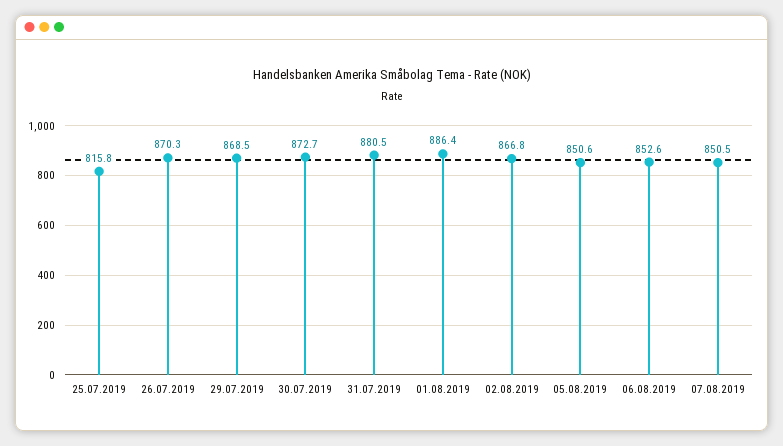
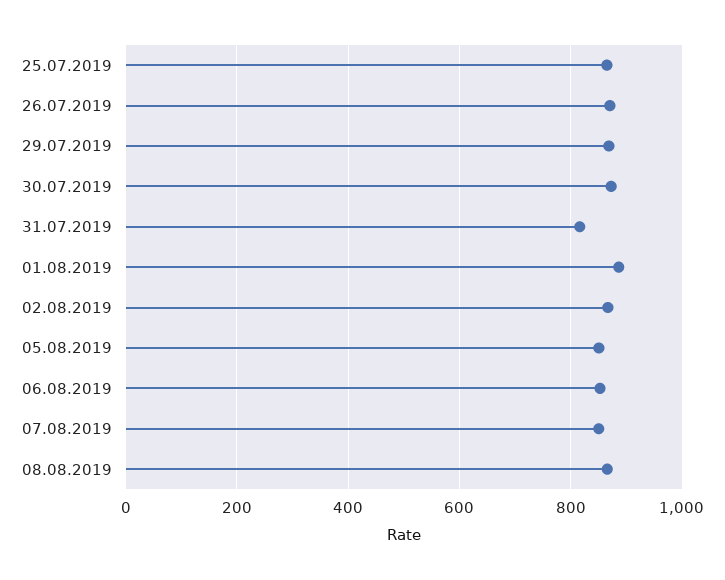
25.07.2019: 815.8 -> 860
31.07.2019: 880.5 -> 820
08.08.2019: none -> 860

